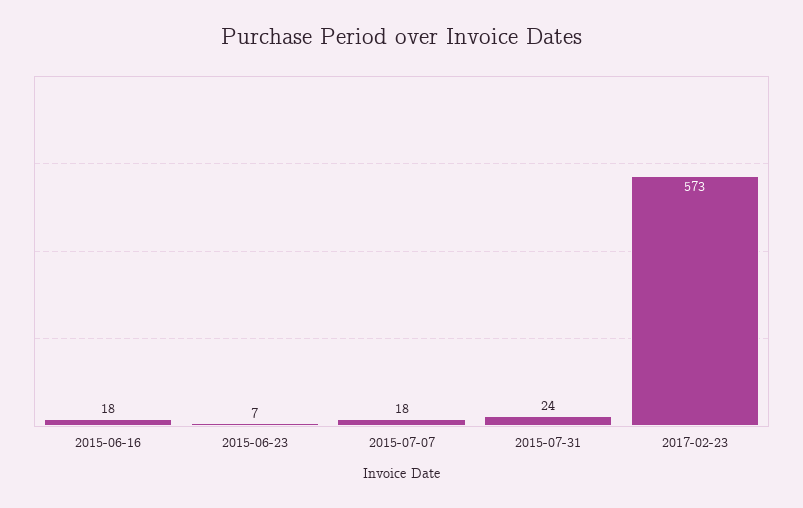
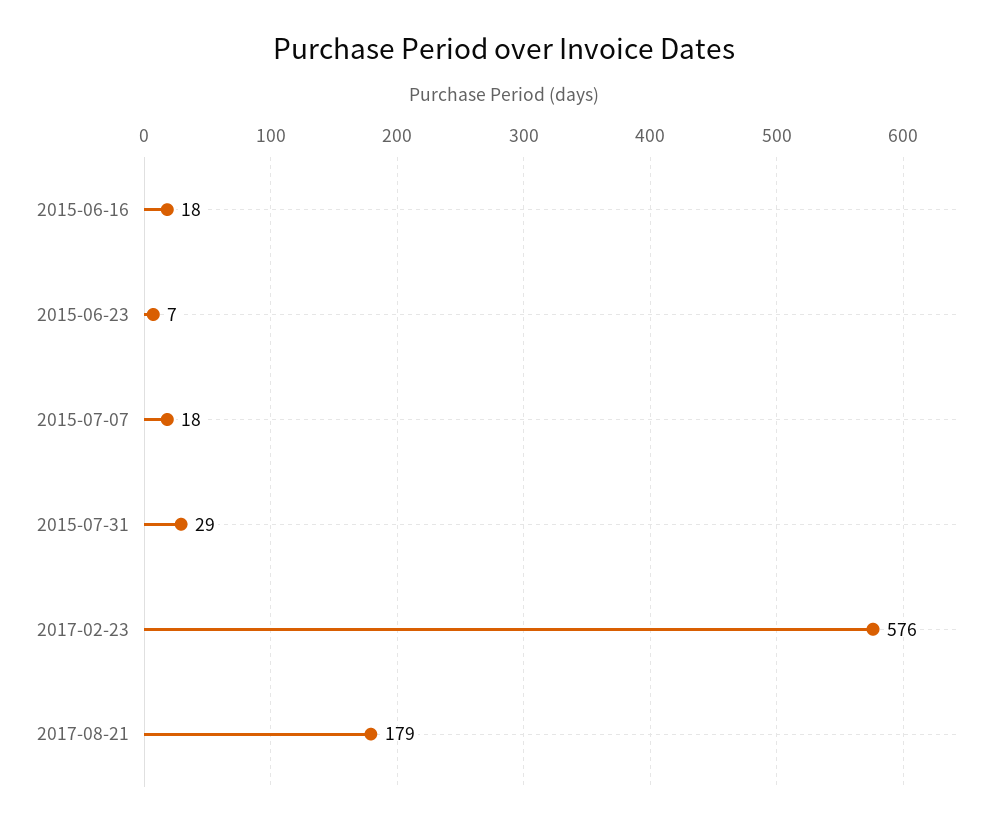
2015-07-31: 24 -> 29
2017-02-23: 573 -> 576
2017-08-21: none -> 179

